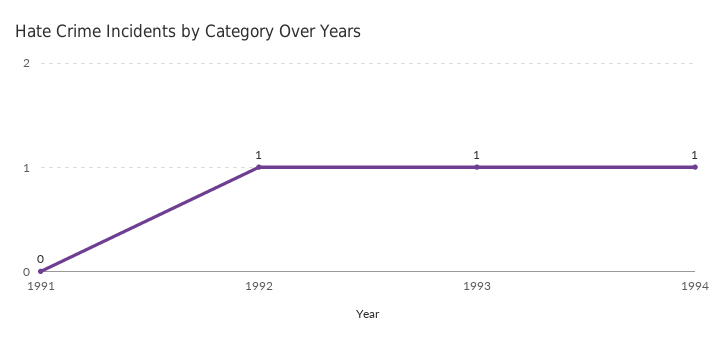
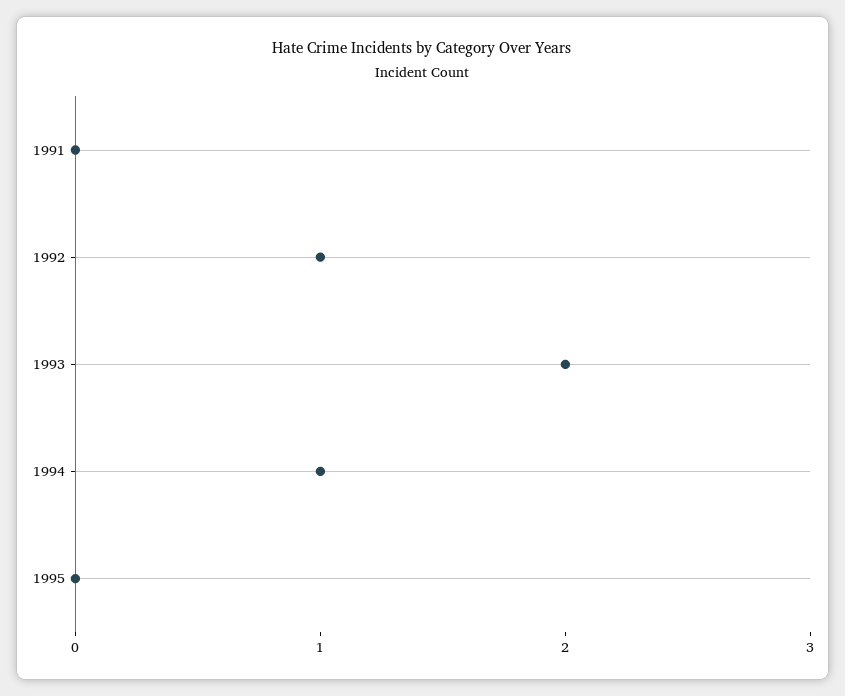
1993: 1 -> 2
1995: none -> 0

